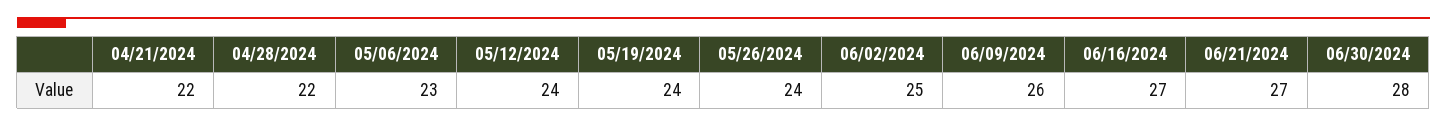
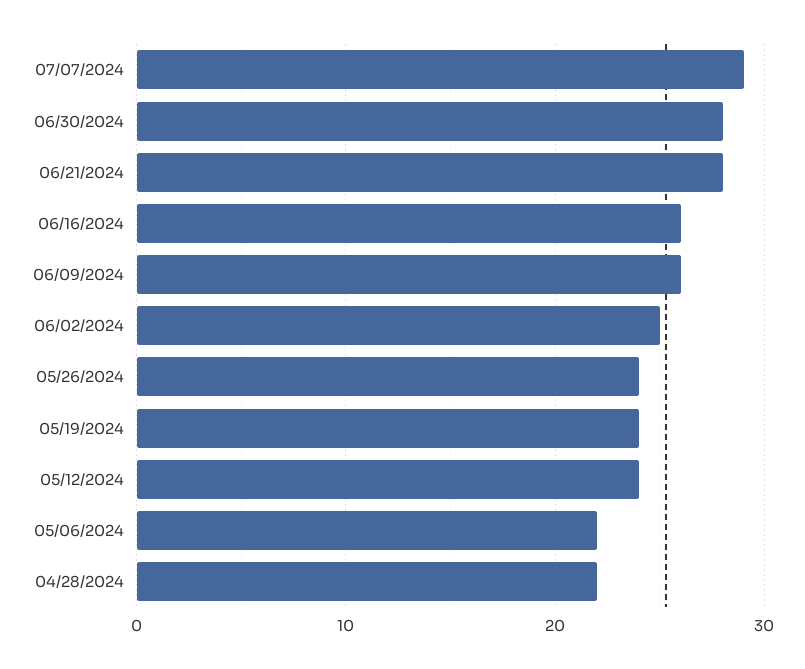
04/21/2024: 22 -> none
05/06/2024: 23 -> 22
06/16/2024: 27 -> 26
06/21/2024: 27 -> 28
07/07/2024: none -> 29

